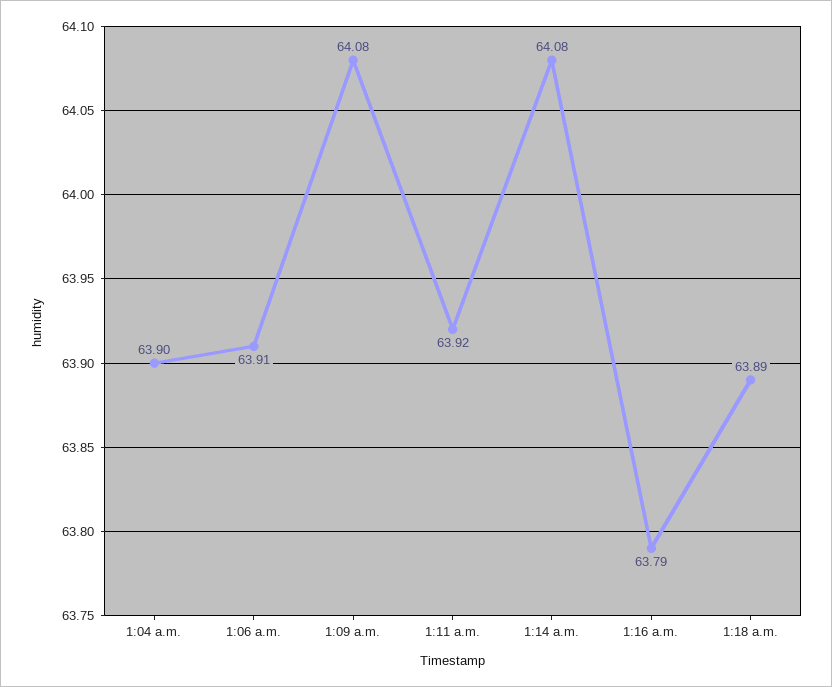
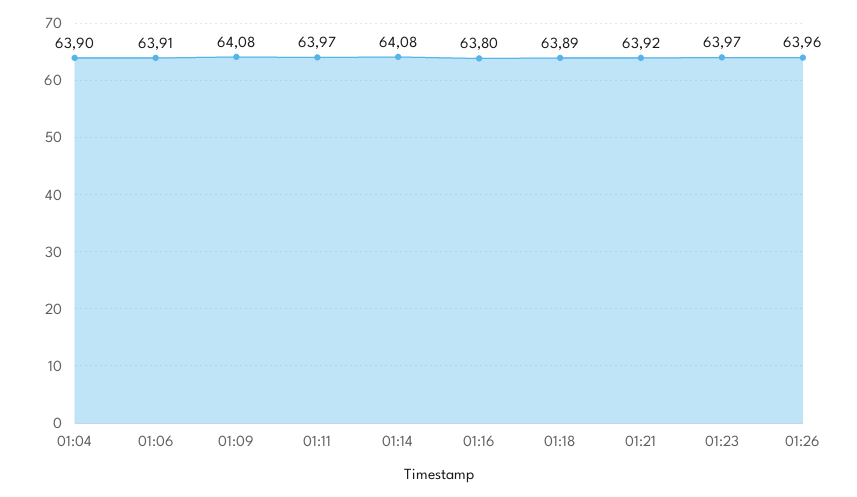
1:11 a.m.: 63.92 -> 63.97
1:16 a.m.: 63.79 -> 63.8
01:21: none -> 63.92
01:23: none -> 63.97
01:26: none -> 63.96

